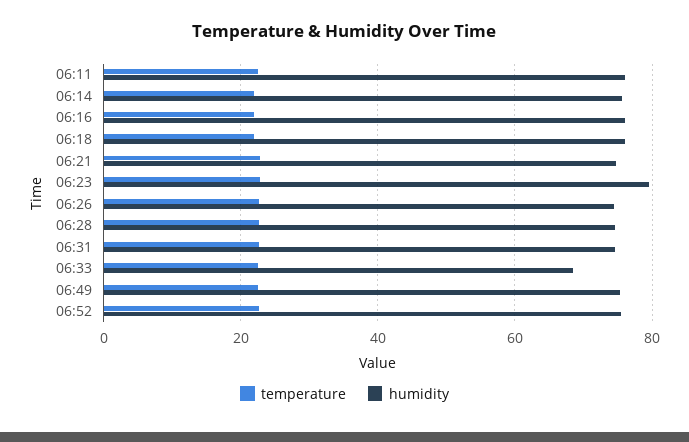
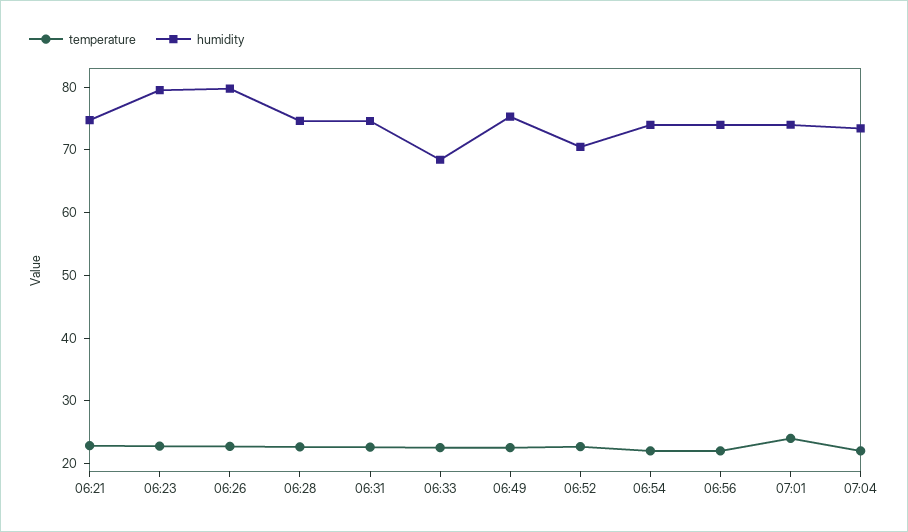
temperature, 06:11: 22 -> none
humidity, 06:11: 76 -> none
temperature, 06:14: 22 -> none
humidity, 06:14: 76 -> none
temperature, 06:16: 22 -> none
humidity, 06:16: 76 -> none
temperature, 06:18: 22 -> none
humidity, 06:18: 76 -> none
humidity, 06:26: 74 -> 80
humidity, 06:52: 76 -> 70
temperature, 06:54: none -> 22
humidity, 06:54: none -> 74
temperature, 06:56: none -> 22
humidity, 06:56: none -> 74
temperature, 07:01: none -> 24
humidity, 07:01: none -> 74
temperature, 07:04: none -> 22
humidity, 07:04: none -> 74

